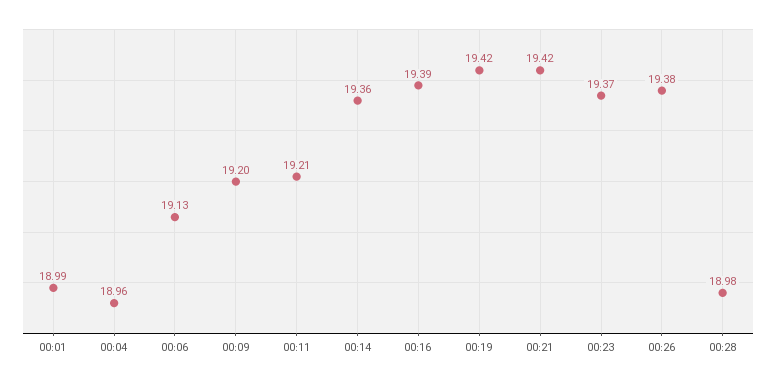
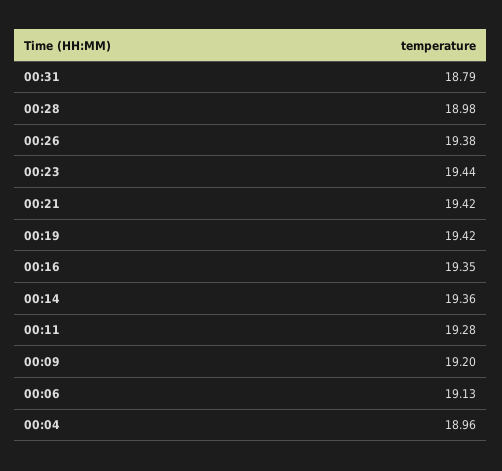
00:01: 18.99 -> none
00:11: 19.21 -> 19.28
00:16: 19.39 -> 19.35
00:23: 19.37 -> 19.44
00:31: none -> 18.79

